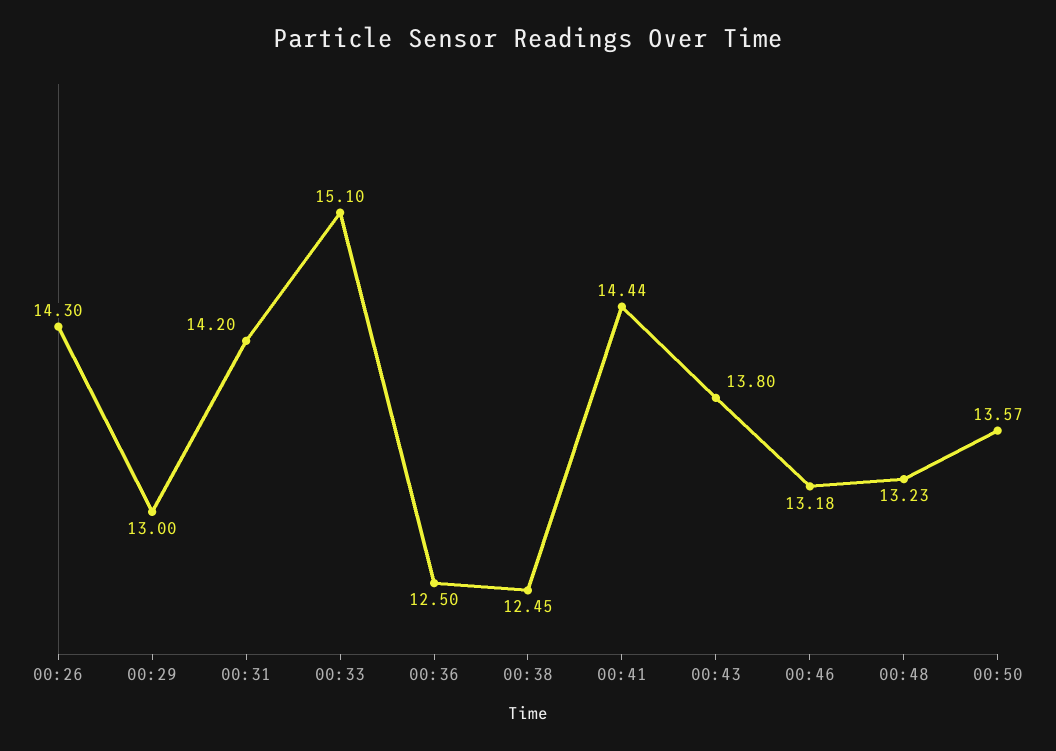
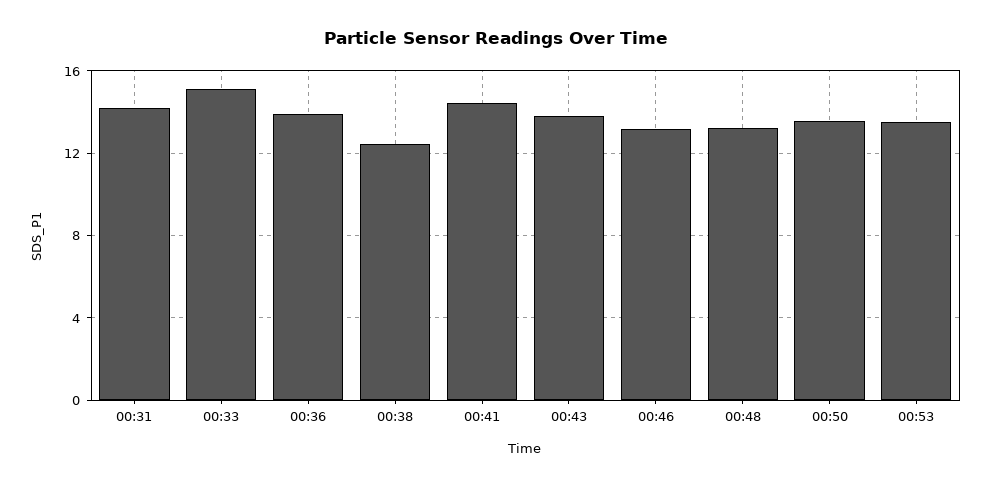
00:26: 14.3 -> none
00:29: 13 -> none
00:36: 12.5 -> 14
00:53: none -> 13.5

